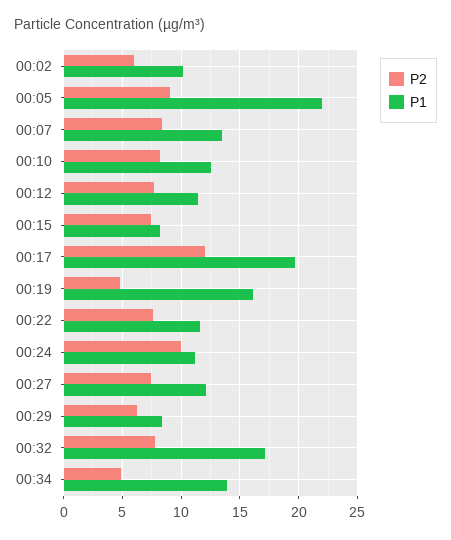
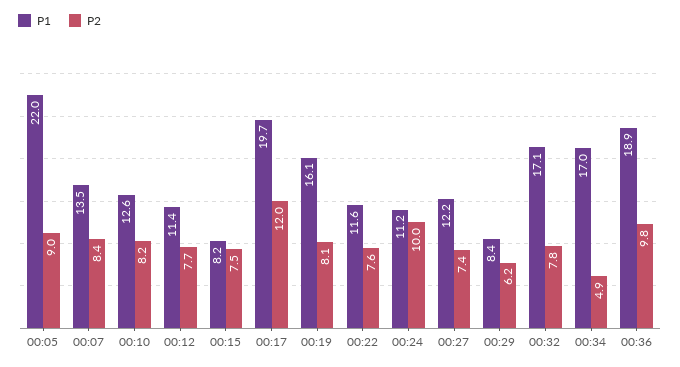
P2, 00:02: 6 -> none
P1, 00:02: 10 -> none
P2, 00:19: 5 -> 8.1
P1, 00:34: 14 -> 17
P1, 00:36: none -> 18.9
P2, 00:36: none -> 9.8

